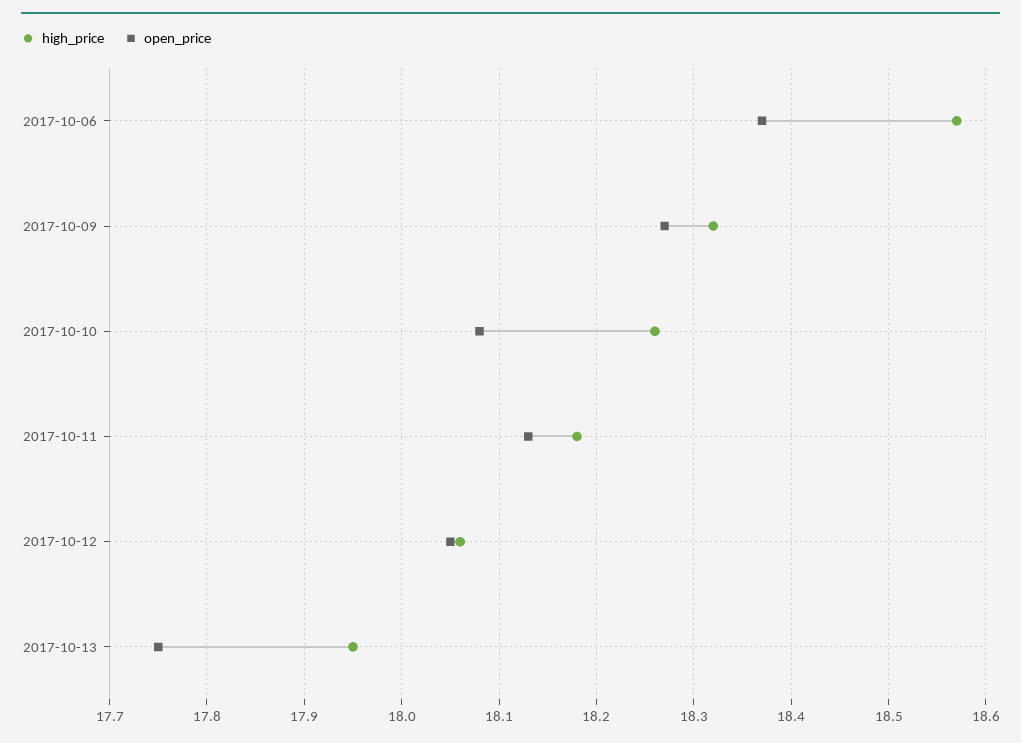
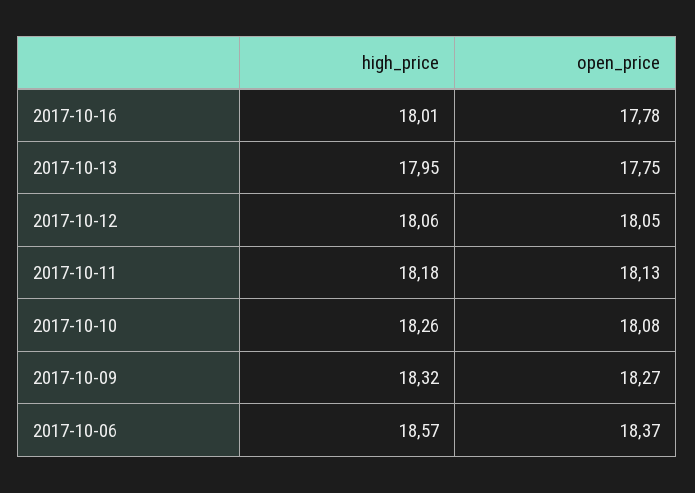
high_price, 2017-10-16: none -> 18.01
open_price, 2017-10-16: none -> 17.78

